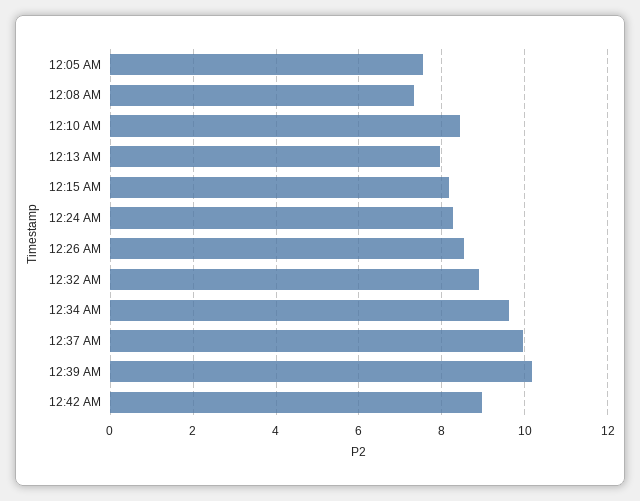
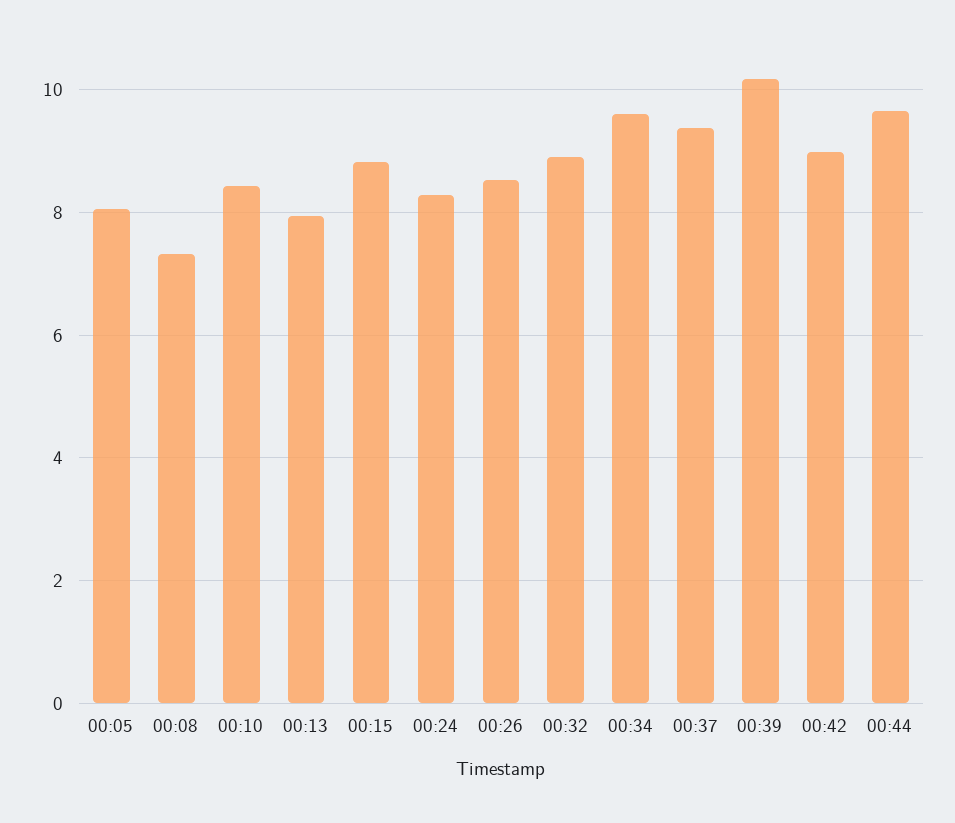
12:05 AM: 7.6 -> 8
12:15 AM: 8.2 -> 8.8
12:37 AM: 10 -> 9.4
00:44: none -> 9.6

